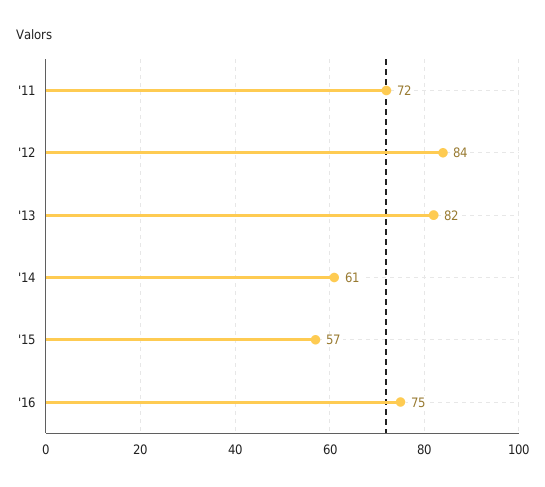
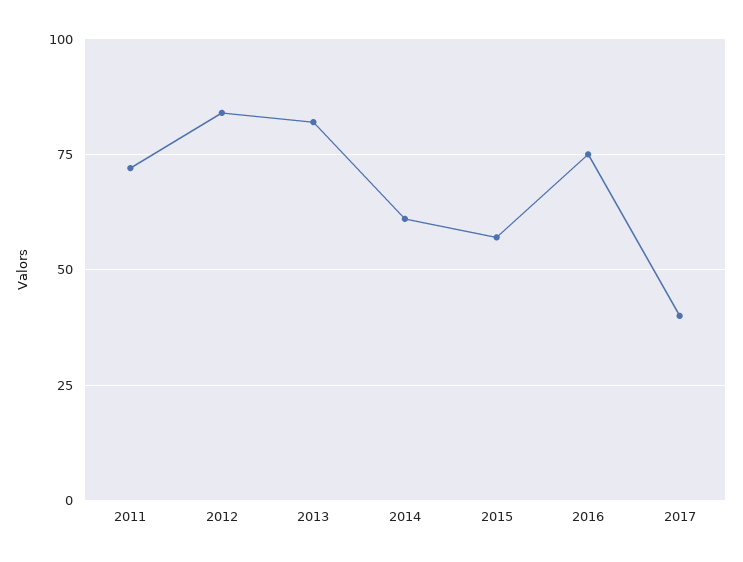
2017: none -> 40

